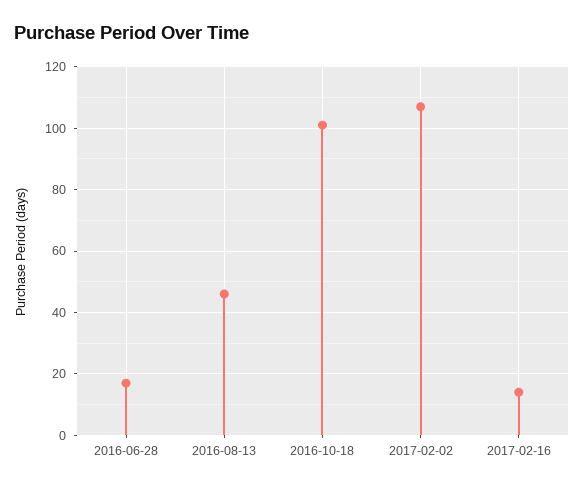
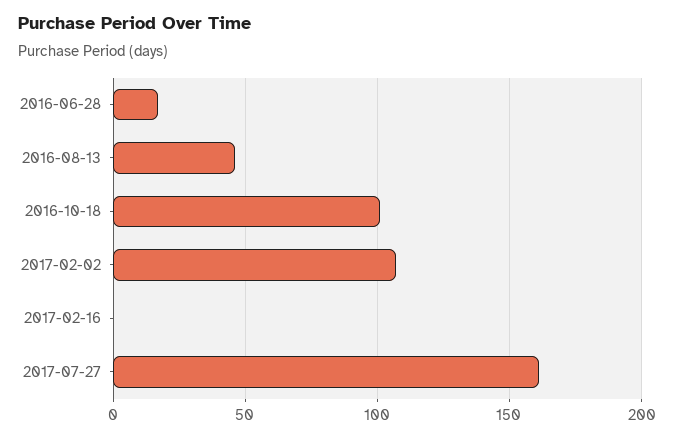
2017-02-16: 15 -> 0
2017-07-27: none -> 160

